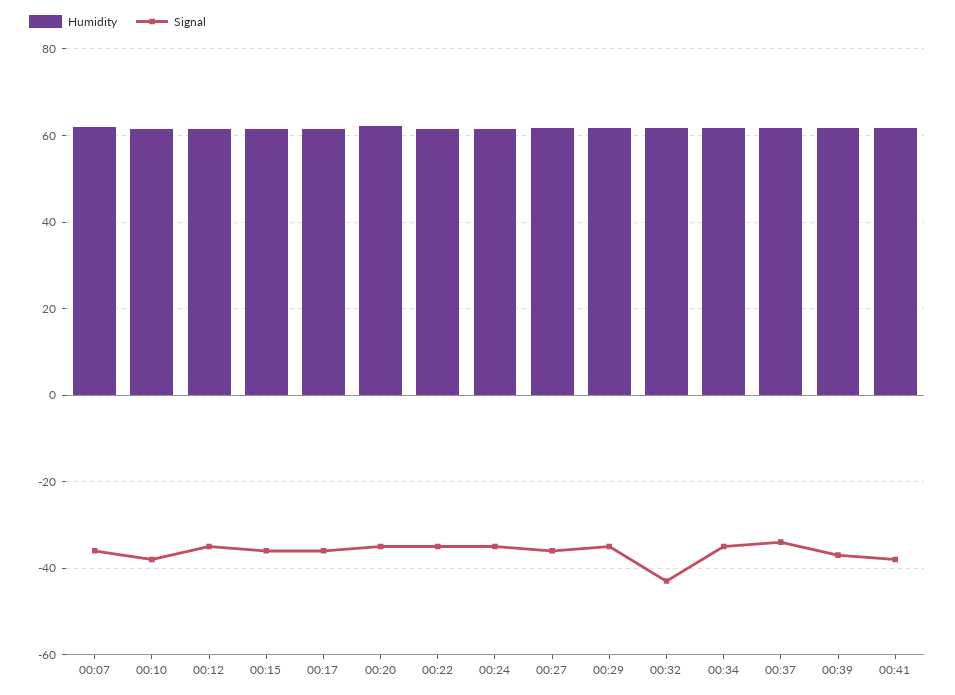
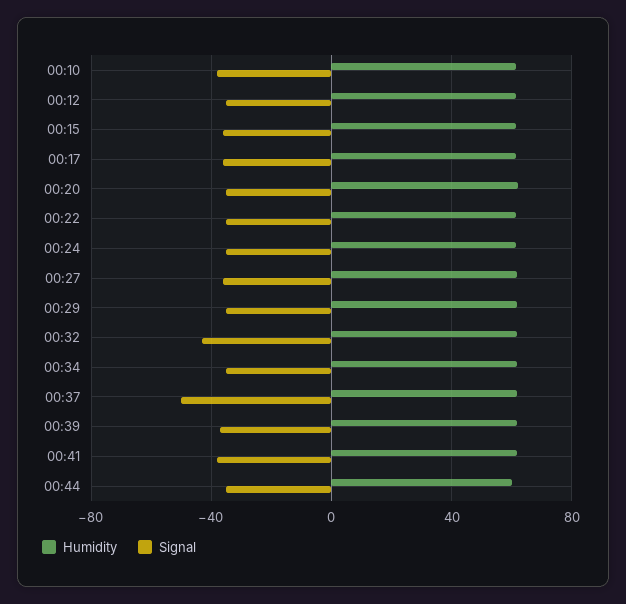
Humidity, 00:07: 62 -> none
Signal, 00:07: -36 -> none
Signal, 00:37: -34 -> -50
Humidity, 00:44: none -> 60
Signal, 00:44: none -> -35

